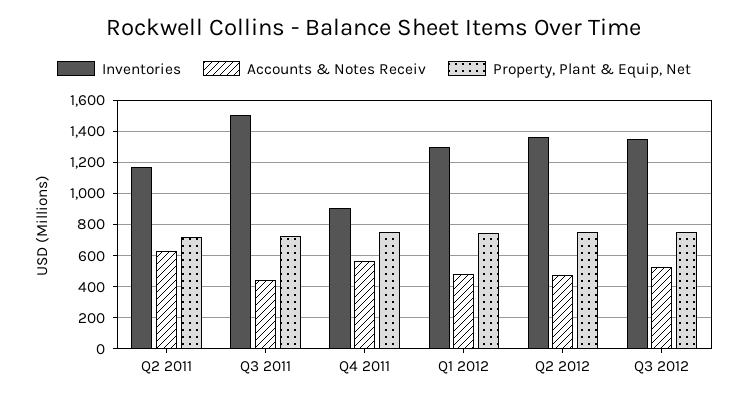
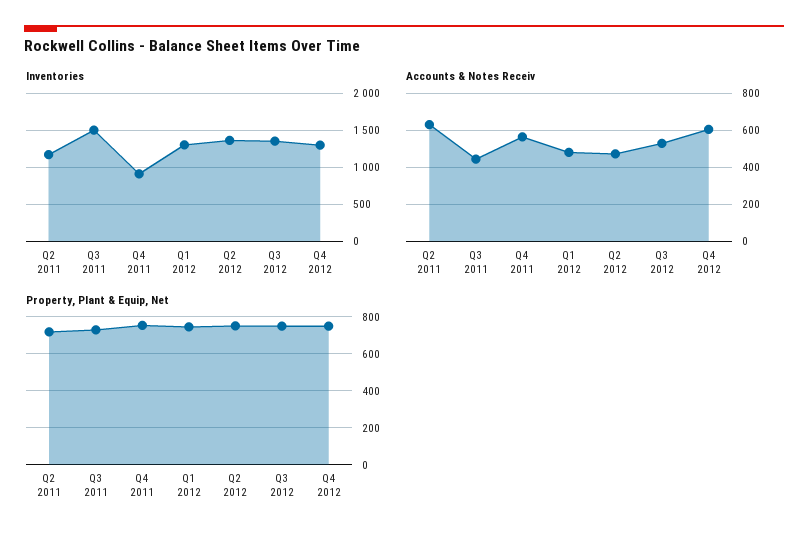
Inventories, Q4 2012: none -> 1300
Accounts & Notes Receiv, Q4 2012: none -> 600
Property, Plant & Equip, Net, Q4 2012: none -> 750

